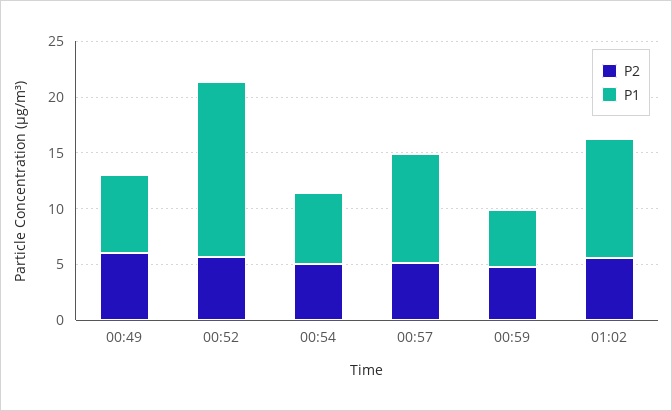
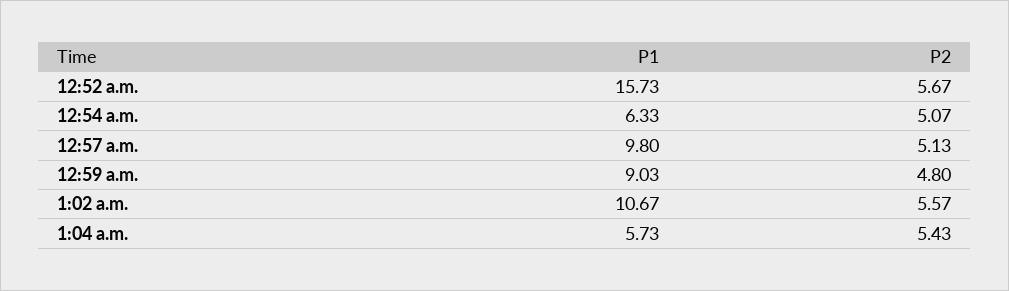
P2, 00:49: 6 -> none
P1, 00:49: 7 -> none
P1, 00:59: 5 -> 9.03
P1, 1:04 a.m.: none -> 5.73
P2, 1:04 a.m.: none -> 5.43

